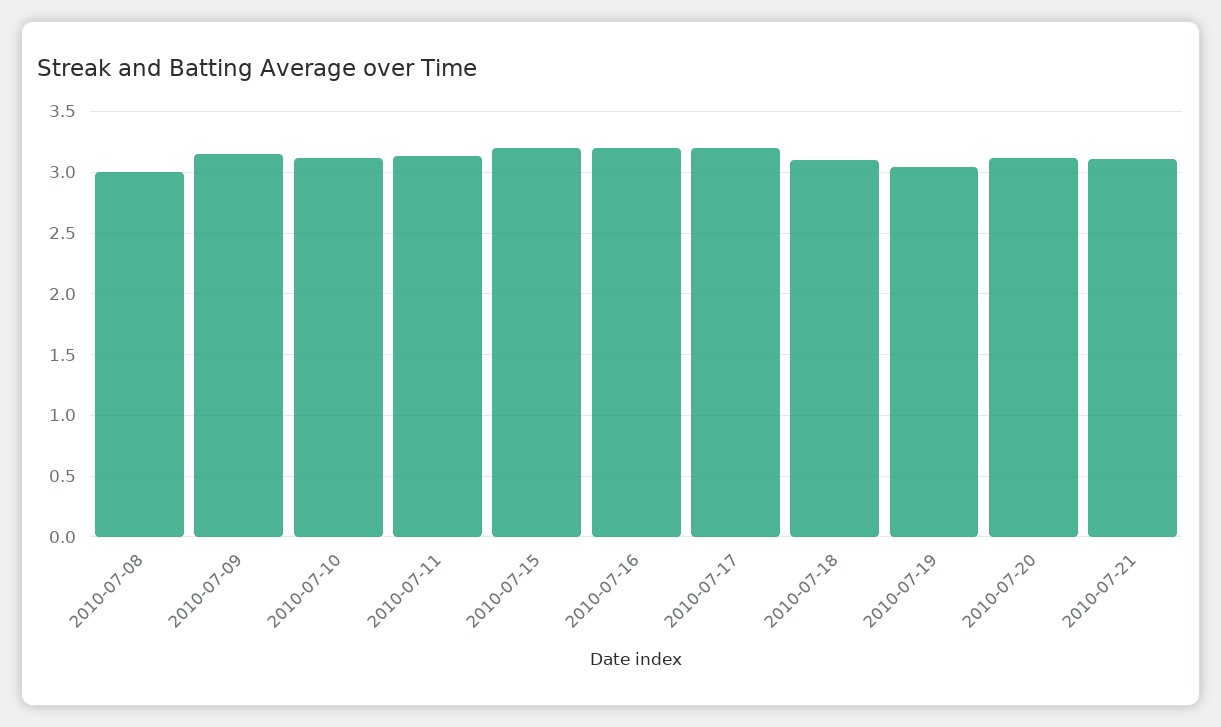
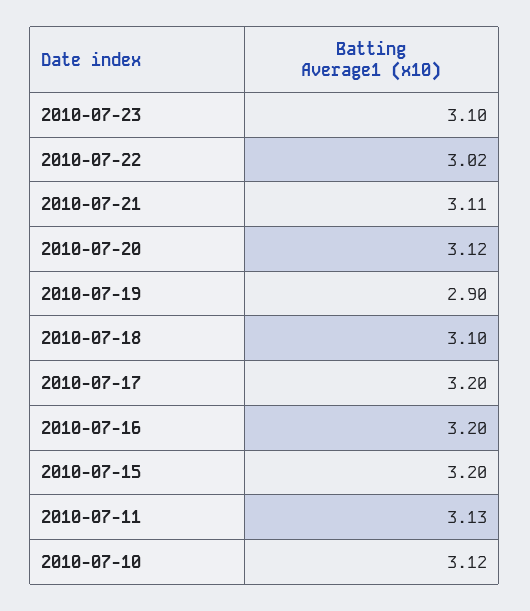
2010-07-08: 3 -> none
2010-07-09: 3.15 -> none
2010-07-19: 3.05 -> 2.9
2010-07-23: none -> 3.1
2010-07-22: none -> 3.02

